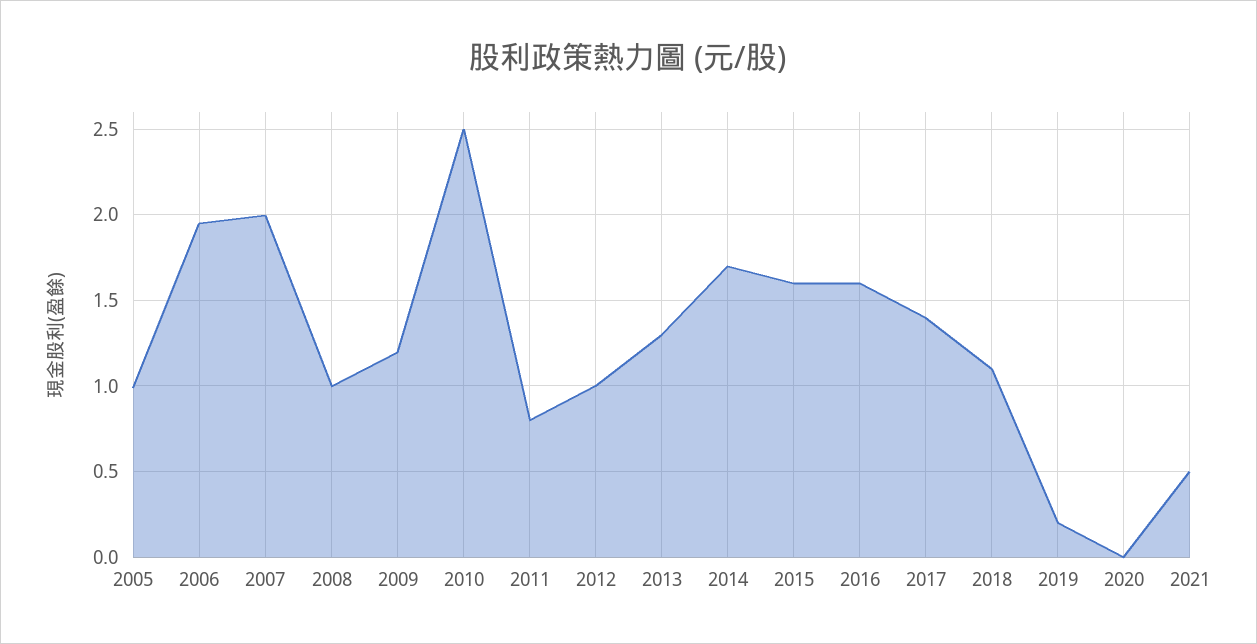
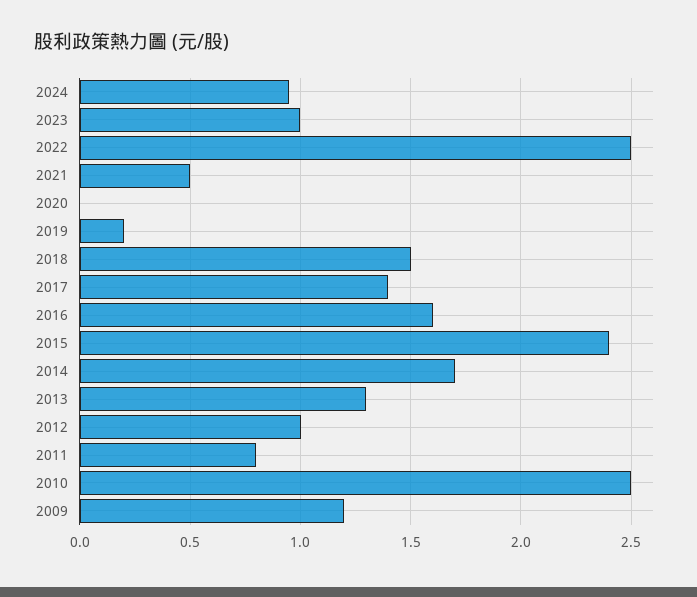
2005: 1 -> none
2006: 1.95 -> none
2007: 2 -> none
2008: 1 -> none
2015: 1.6 -> 2.4
2018: 1.1 -> 1.5
2024: none -> 0.95
2023: none -> 1
2022: none -> 2.5

